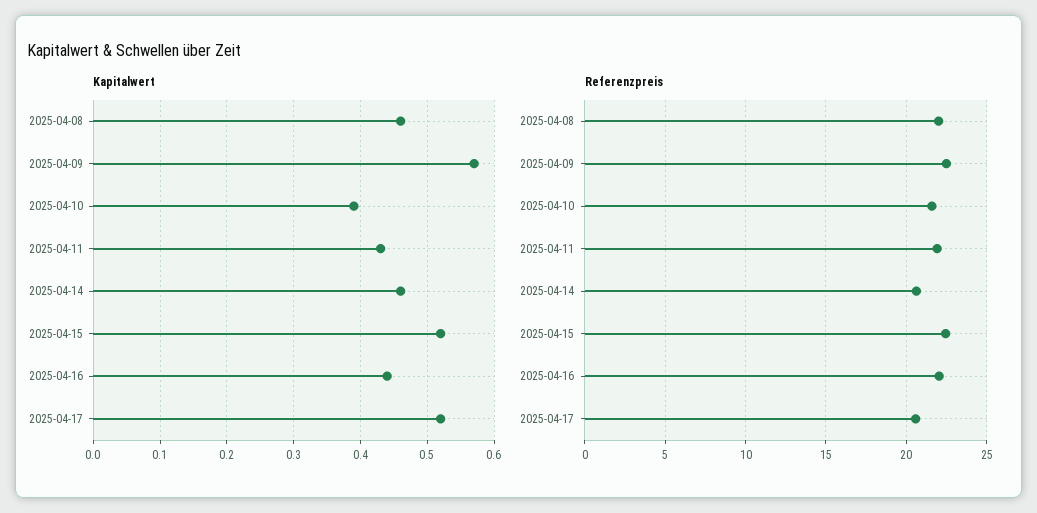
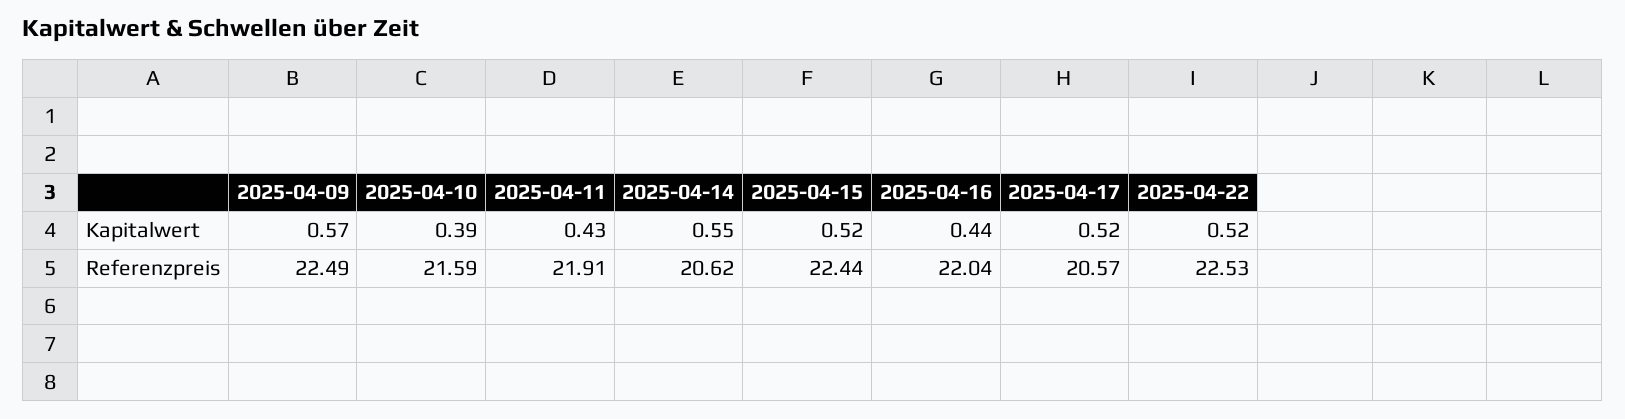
Kapitalwert, 2025-04-08: 0.46 -> none
Kapitalwert, 2025-04-14: 0.46 -> 0.55
Referenzpreis, 2025-04-08: 22 -> none
Kapitalwert, 2025-04-22: none -> 0.52
Referenzpreis, 2025-04-22: none -> 22.53

